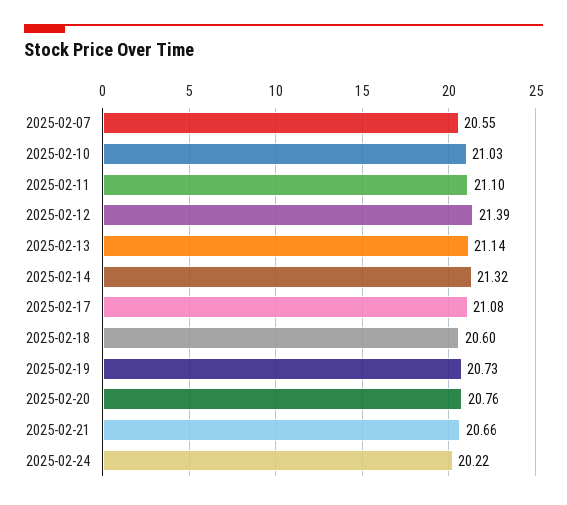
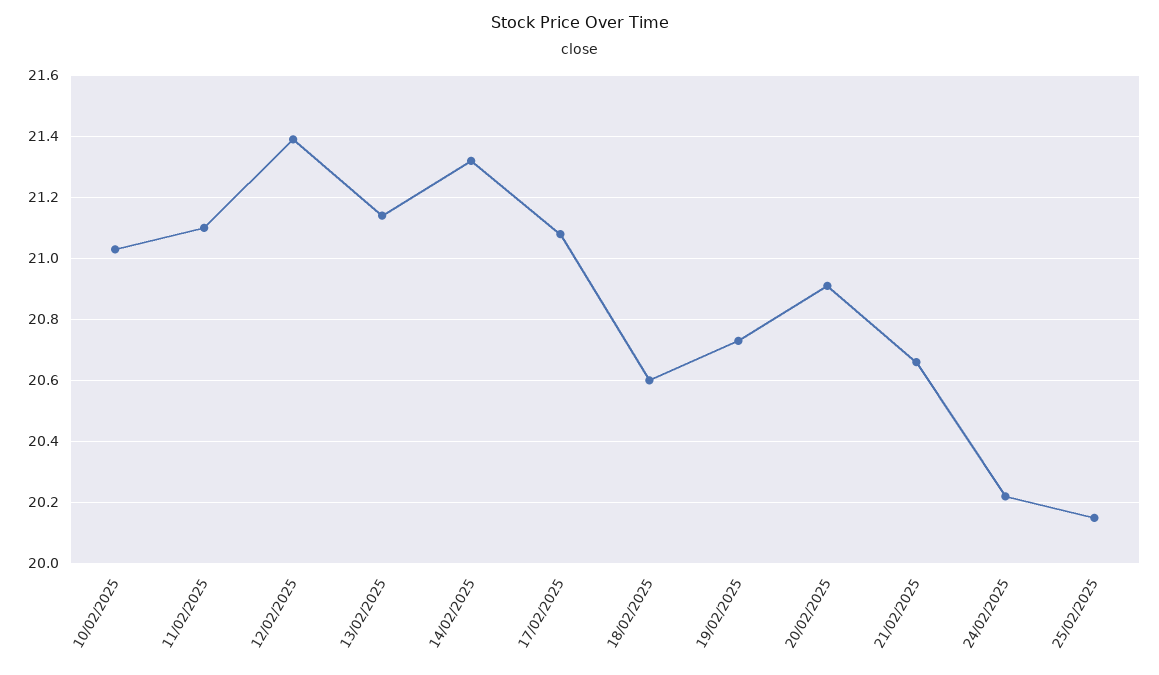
2025-02-07: 20.55 -> none
2025-02-20: 20.76 -> 20.9
25/02/2025: none -> 20.15

